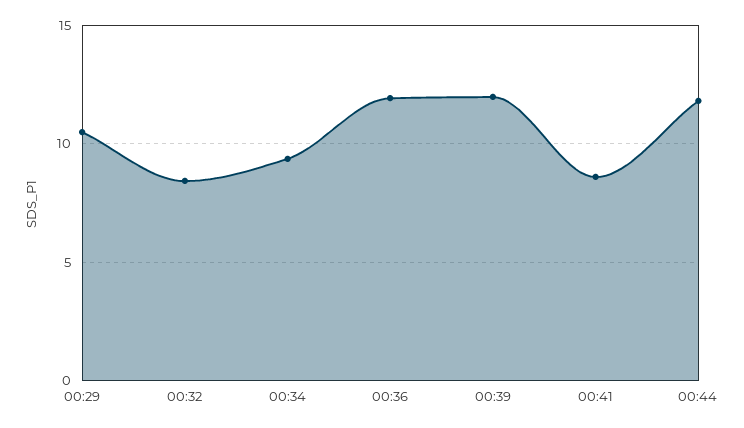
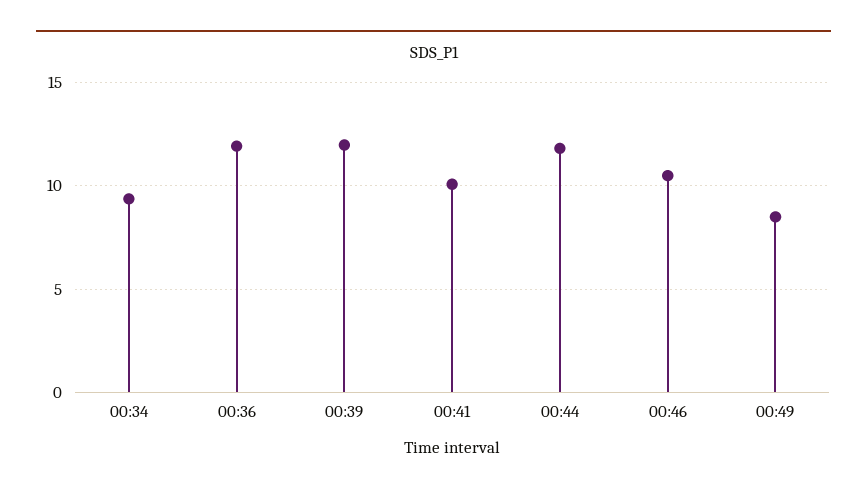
00:29: 10.5 -> none
00:32: 8.5 -> none
00:41: 8.5 -> 10
00:46: none -> 10.5
00:49: none -> 8.5

